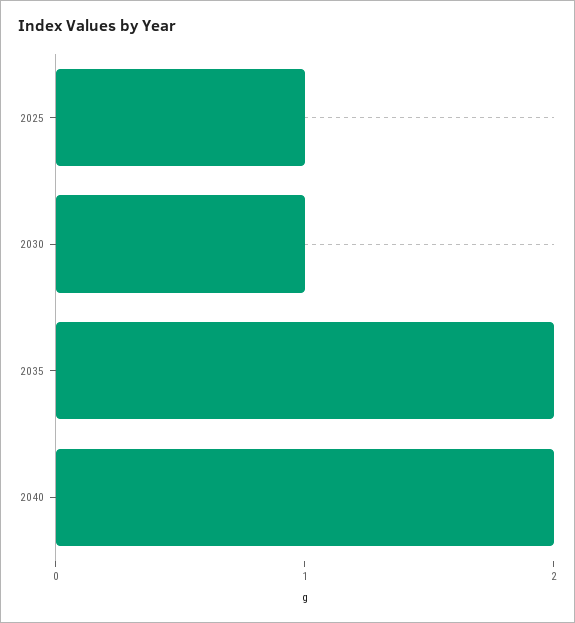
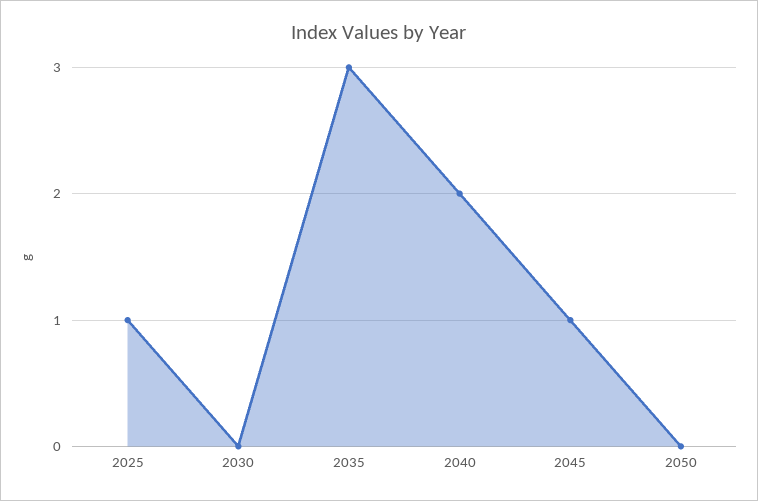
2030: 1 -> 0
2035: 2 -> 3
2045: none -> 1
2050: none -> 0

